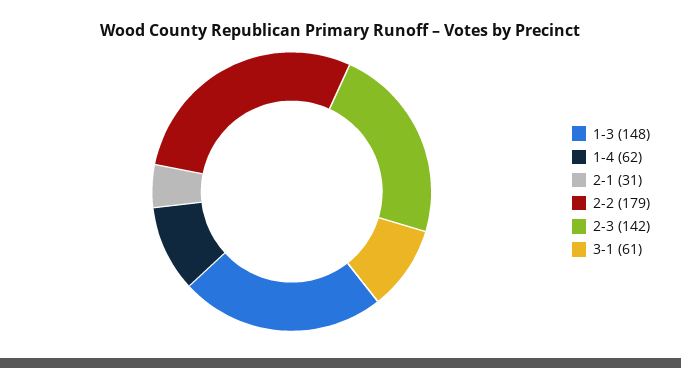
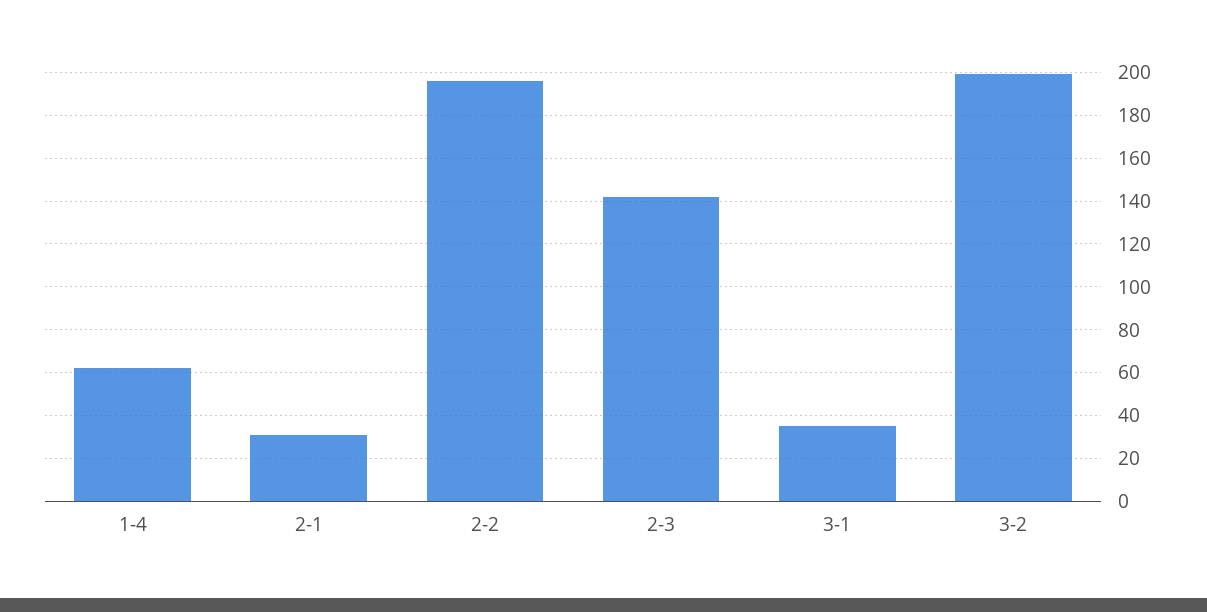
1-3: 148 -> none
2-2: 179 -> 195
3-1: 61 -> 35
3-2: none -> 200

